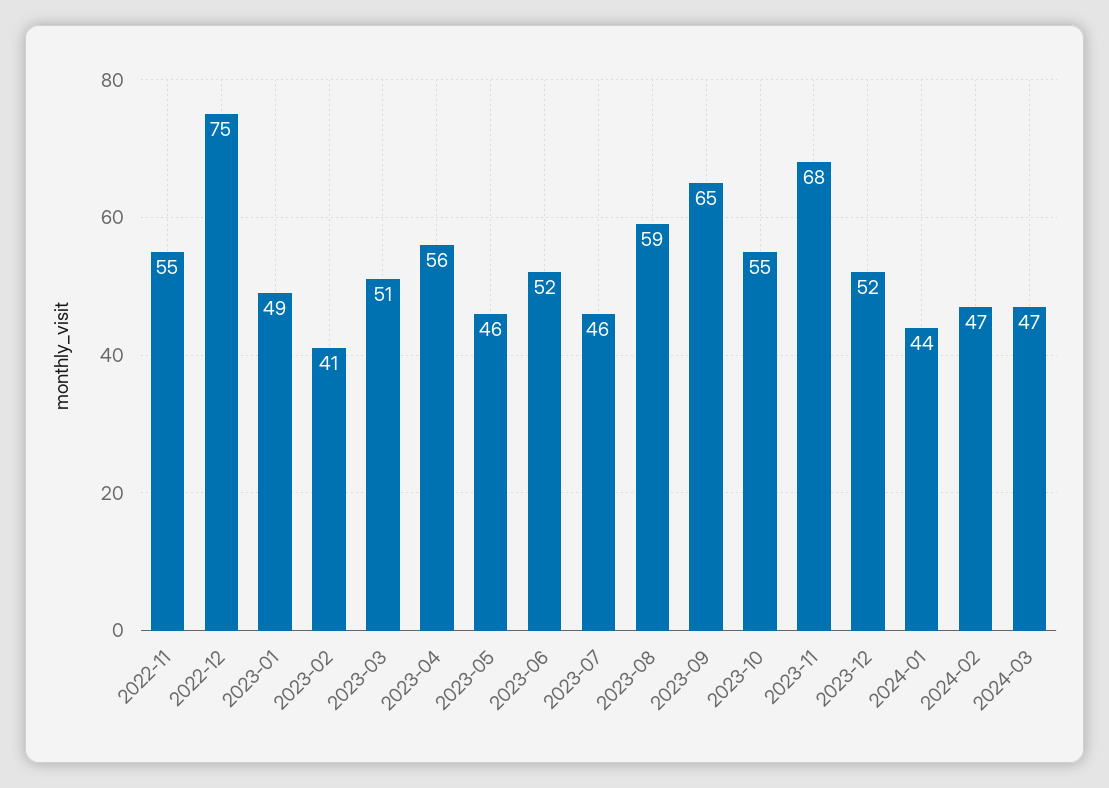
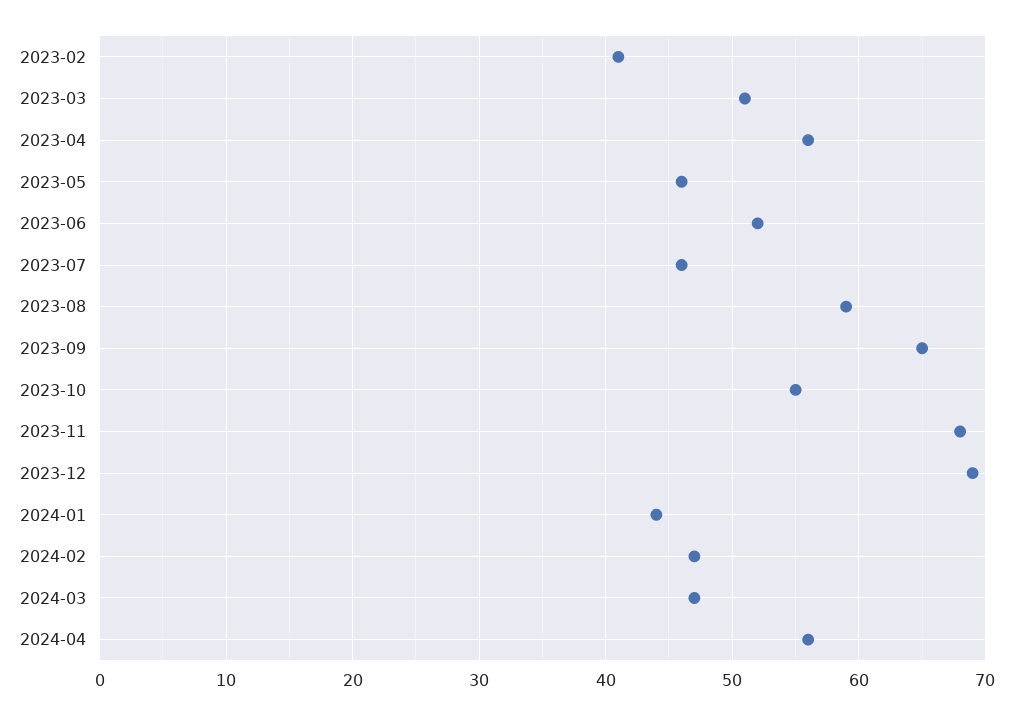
2022-11: 55 -> none
2022-12: 75 -> none
2023-01: 49 -> none
2023-12: 52 -> 69
2024-04: none -> 56

